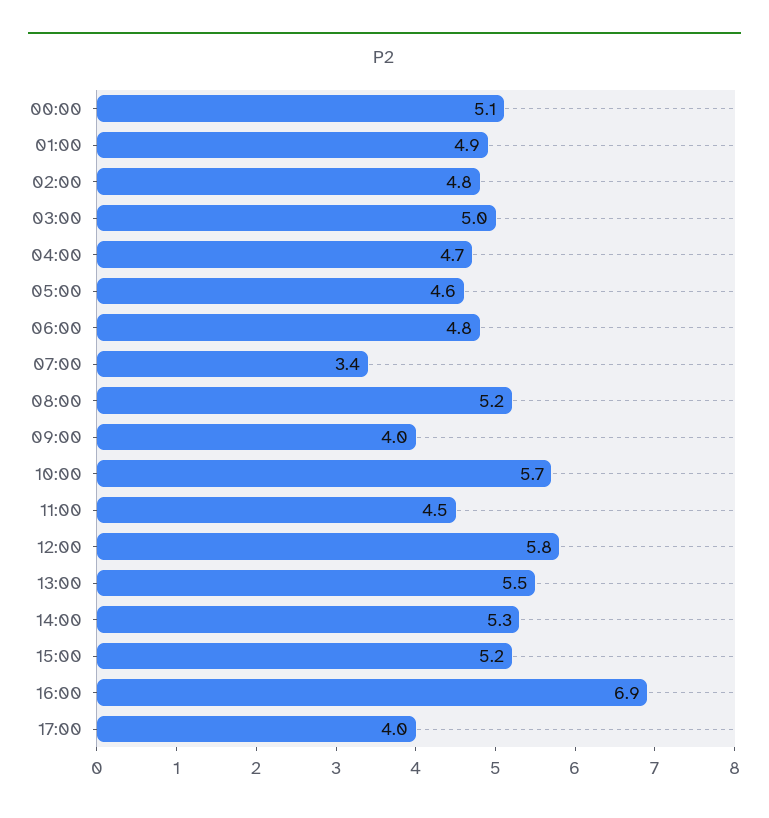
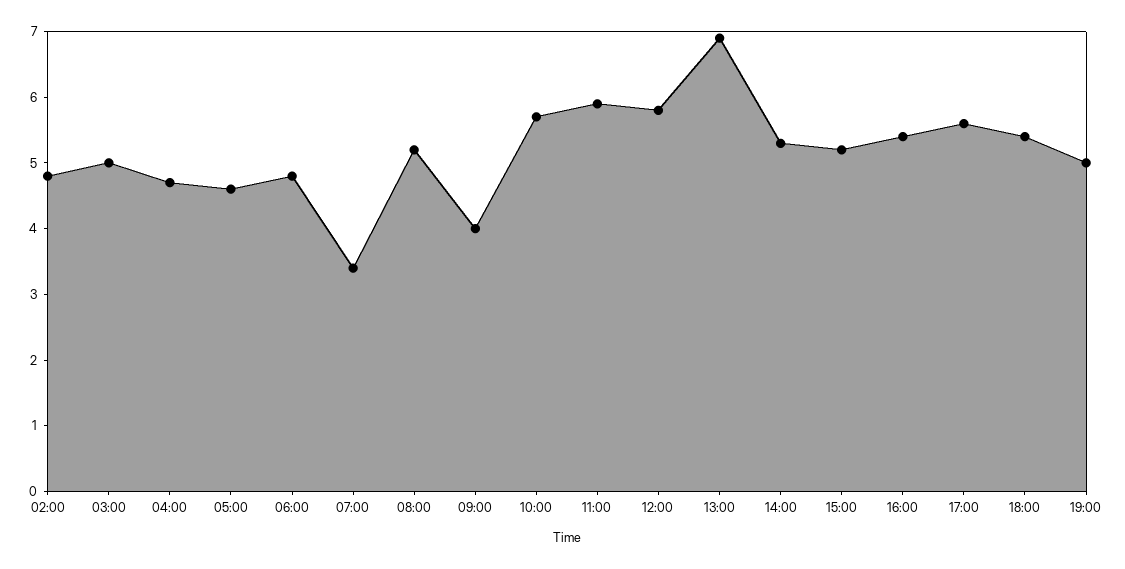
00:00: 5.1 -> none
01:00: 4.9 -> none
11:00: 4.5 -> 6
13:00: 5.5 -> 7
16:00: 6.9 -> 5.5
17:00: 4 -> 5.5
18:00: none -> 5.5
19:00: none -> 5

